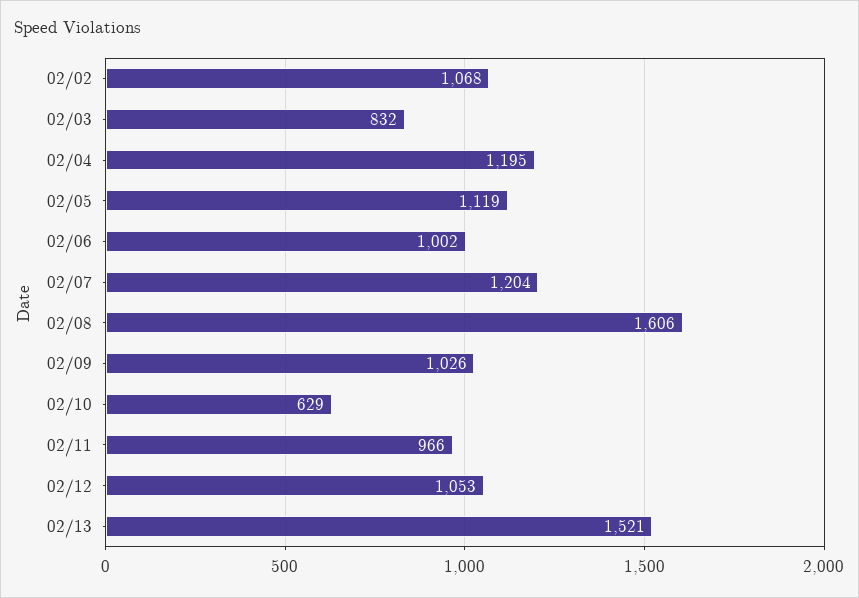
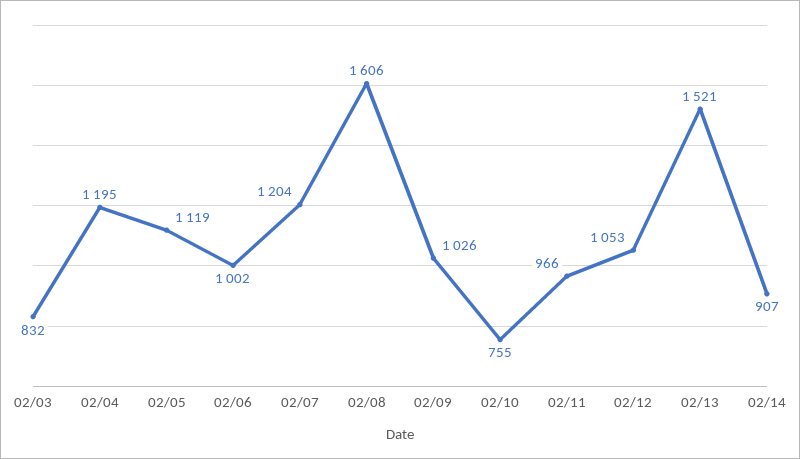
02/02: 1068 -> none
02/10: 629 -> 755
02/14: none -> 907

